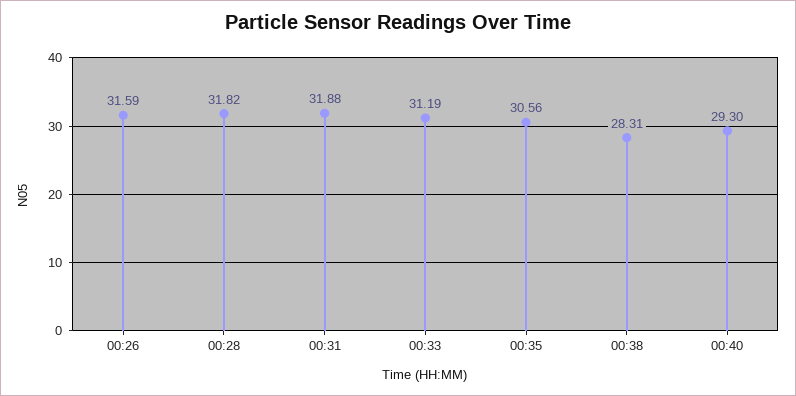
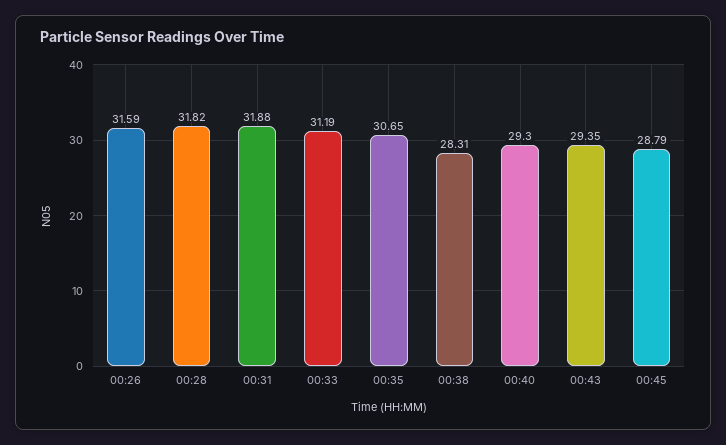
00:35: 30.56 -> 30.65
00:43: none -> 29.35
00:45: none -> 28.79

